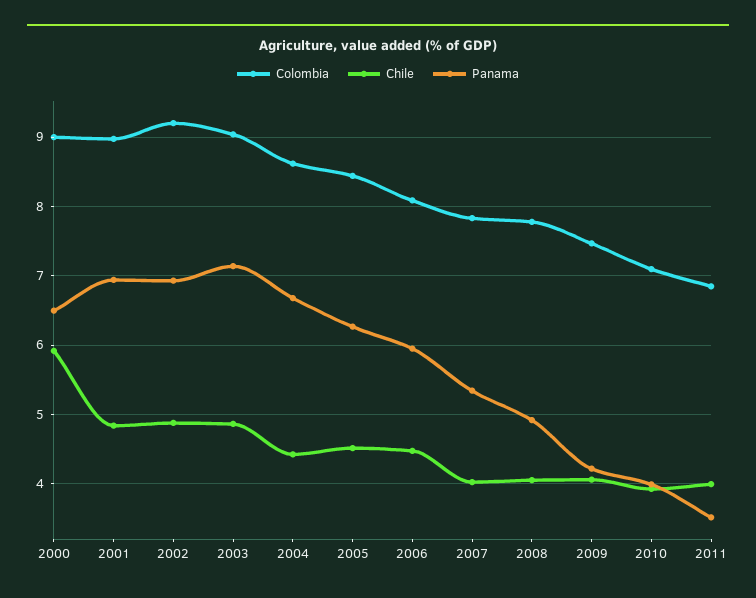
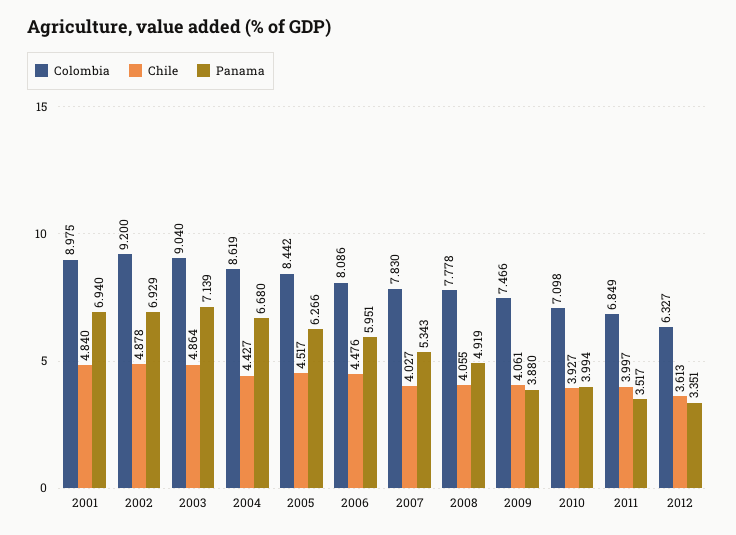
Colombia, 2000: 9 -> none
Chile, 2000: 5.9 -> none
Panama, 2000: 6.5 -> none
Panama, 2009: 4.2 -> 3.88
Colombia, 2012: none -> 6.327
Chile, 2012: none -> 3.613
Panama, 2012: none -> 3.351

